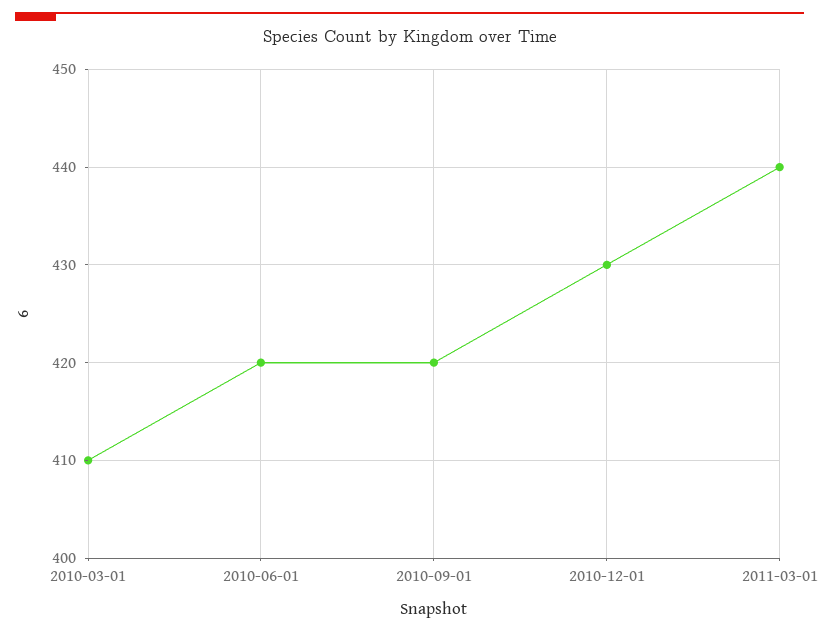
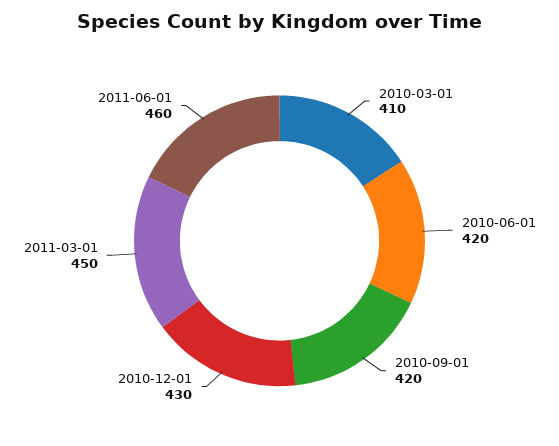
2011-03-01: 440 -> 450
2011-06-01: none -> 460

